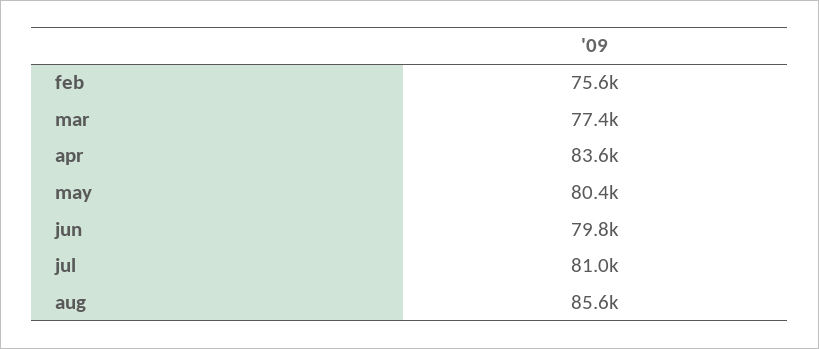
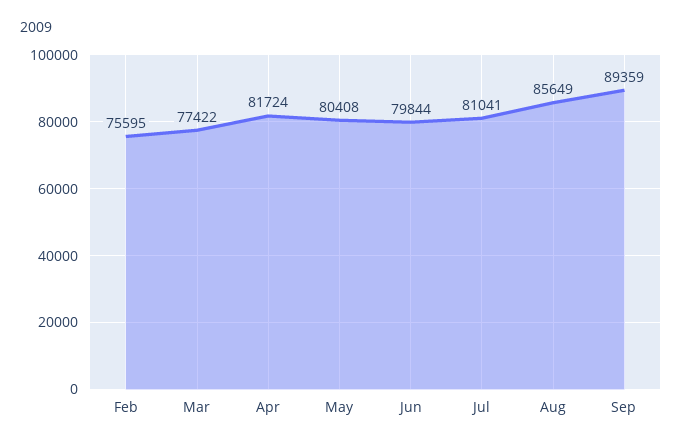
apr: 83600 -> 81724
Sep: none -> 89359

